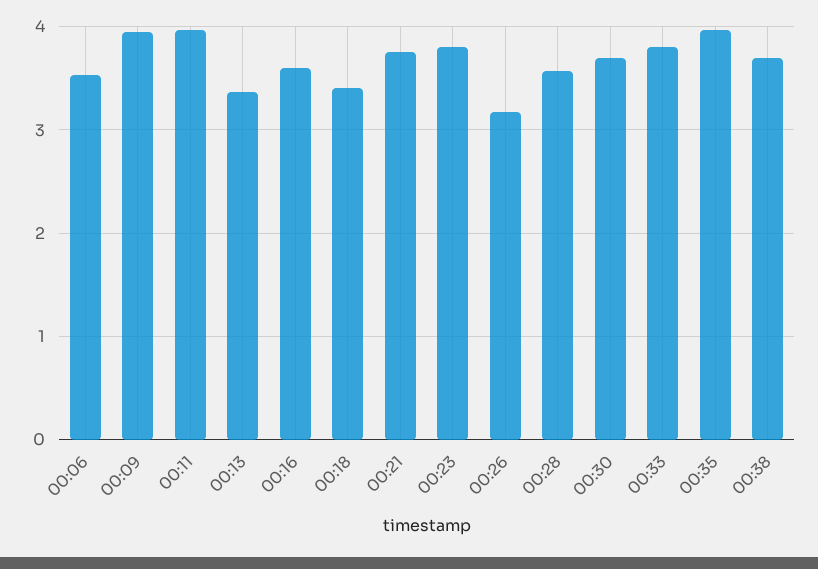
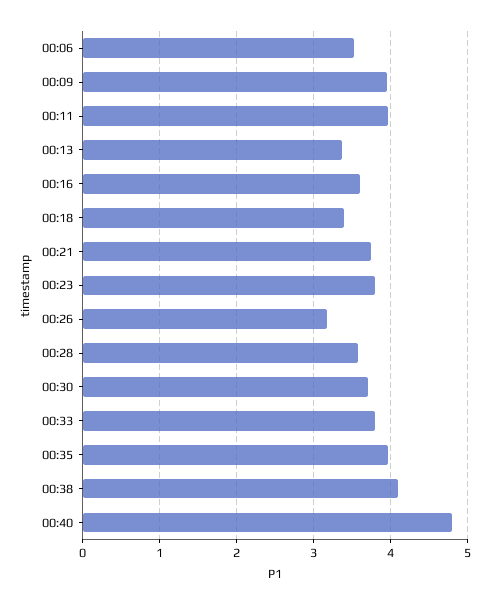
00:38: 3.7 -> 4.1
00:40: none -> 4.8

